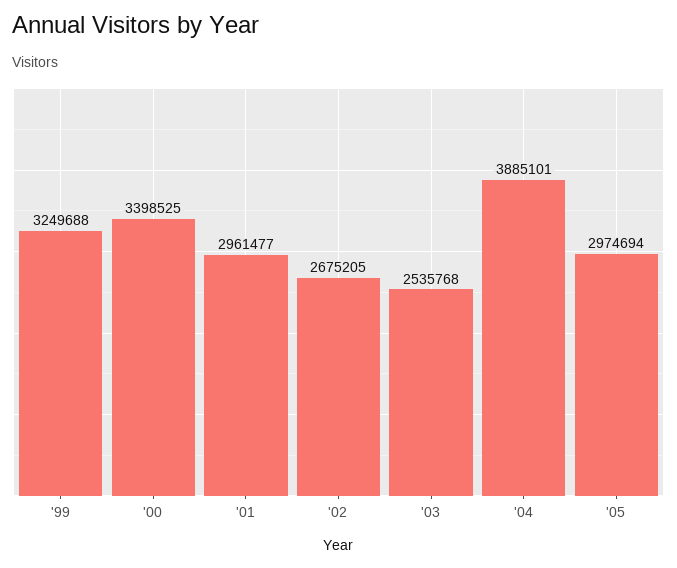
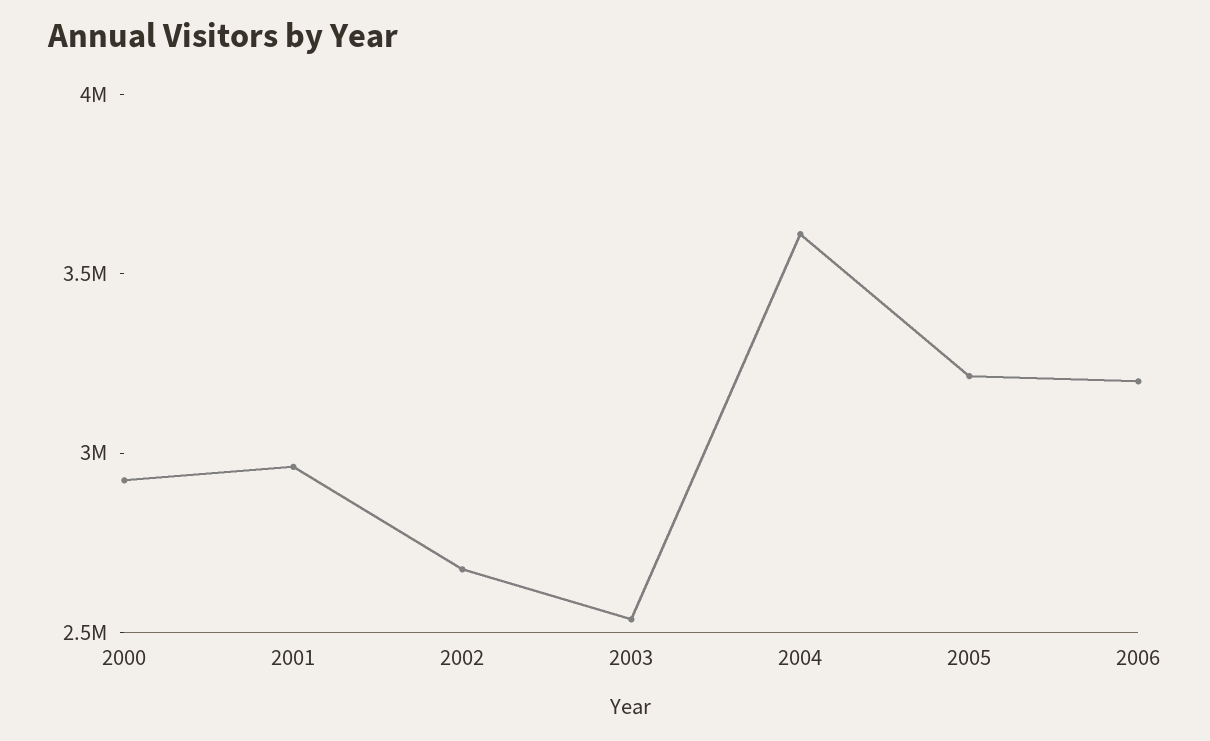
'99: 3249688 -> none
'00: 3398525 -> 2900000
'04: 3885101 -> 3600000
'05: 2974694 -> 3200000
2006: none -> 3200000

